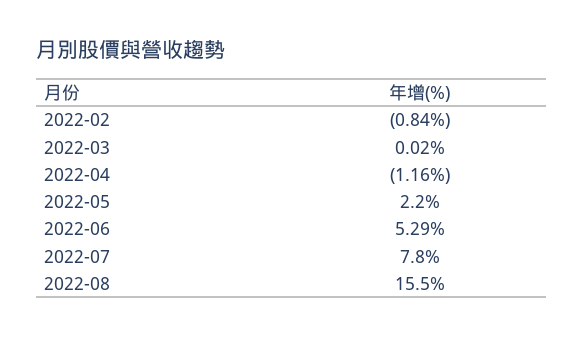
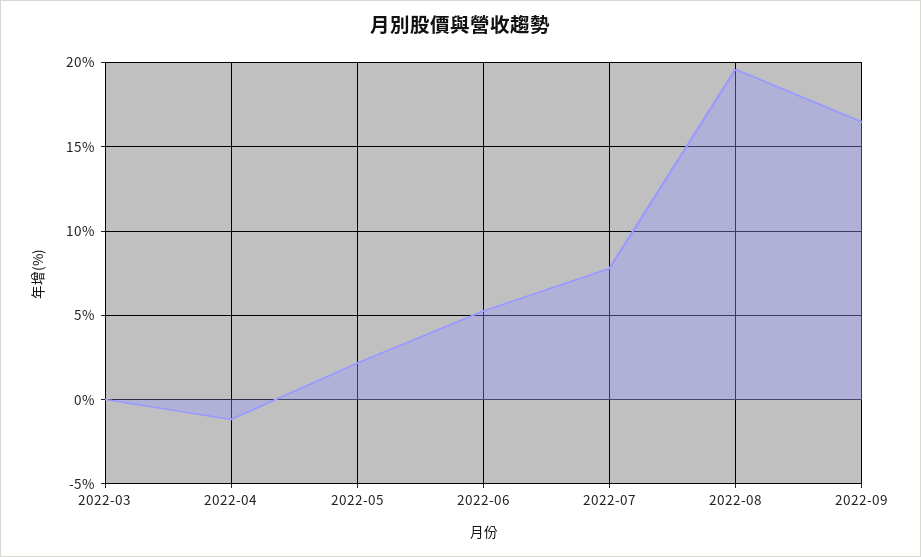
2022-02: -0.84 -> none
2022-08: 15.5 -> 19.5
2022-09: none -> 16.5

